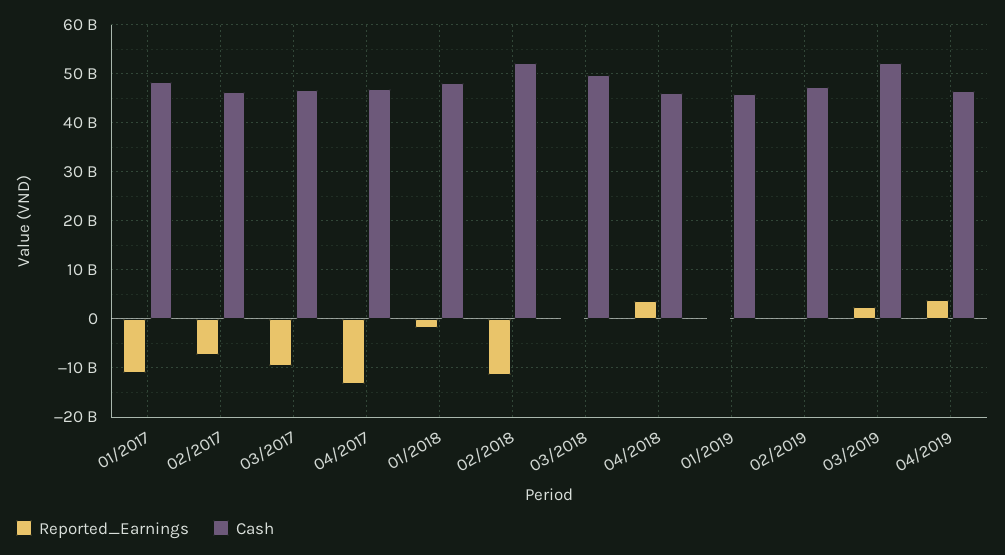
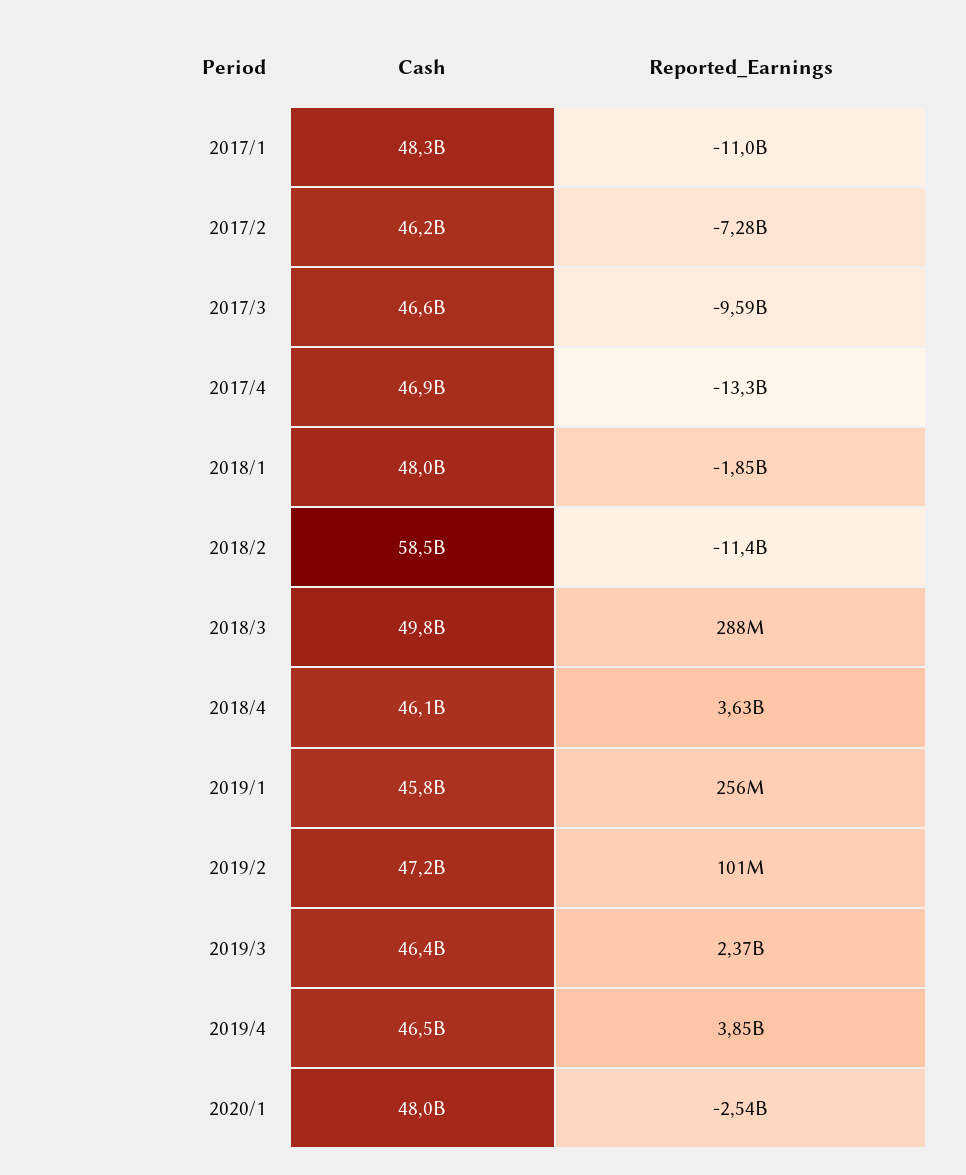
Cash, 02/2018: 52000000000 -> 58500000000
Cash, 03/2019: 52000000000 -> 46400000000
Cash, 2020/1: none -> 48000000000
Reported_Earnings, 2020/1: none -> -2540000000

